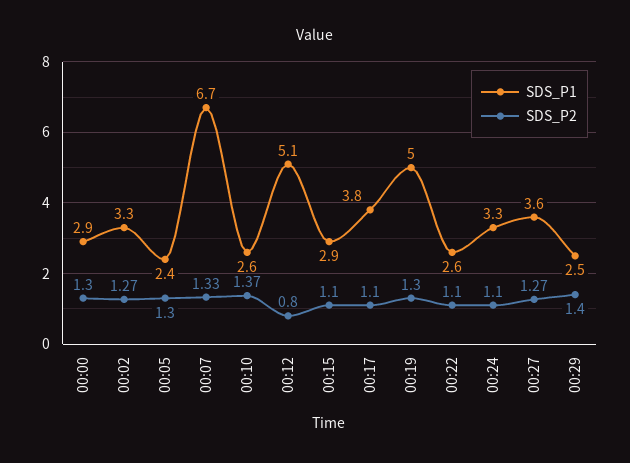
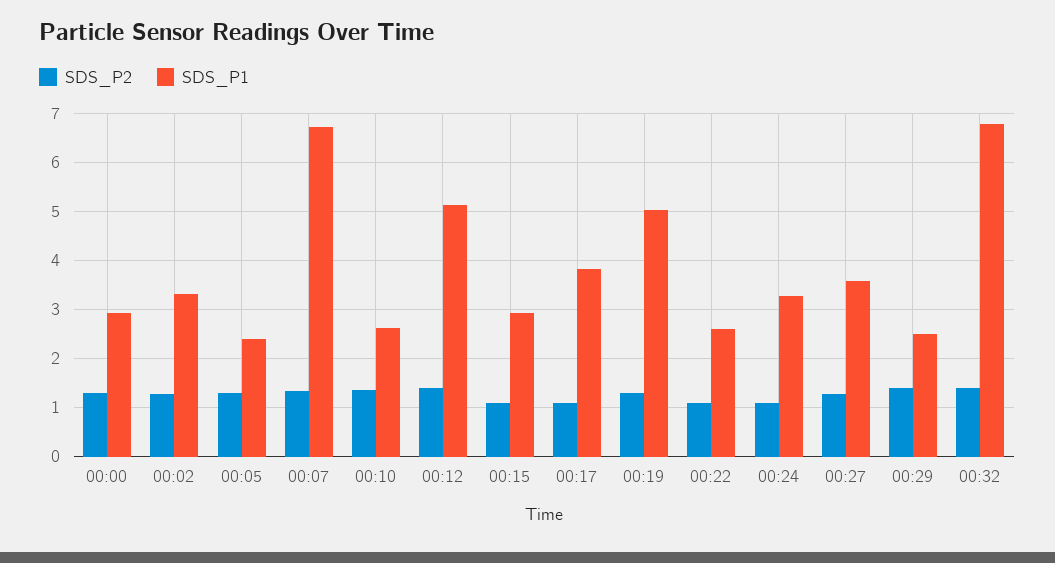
SDS_P2, 00:12: 0.8 -> 1.4
SDS_P2, 00:32: none -> 1.4
SDS_P1, 00:32: none -> 6.8

